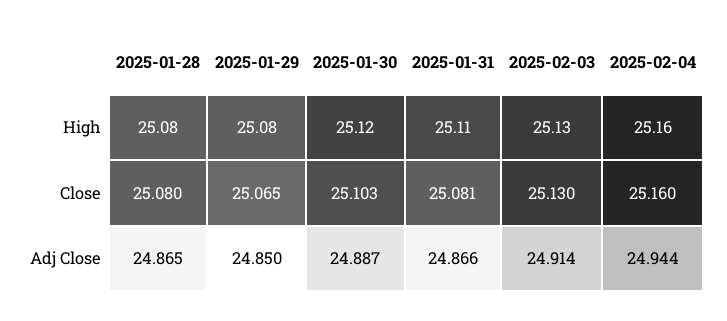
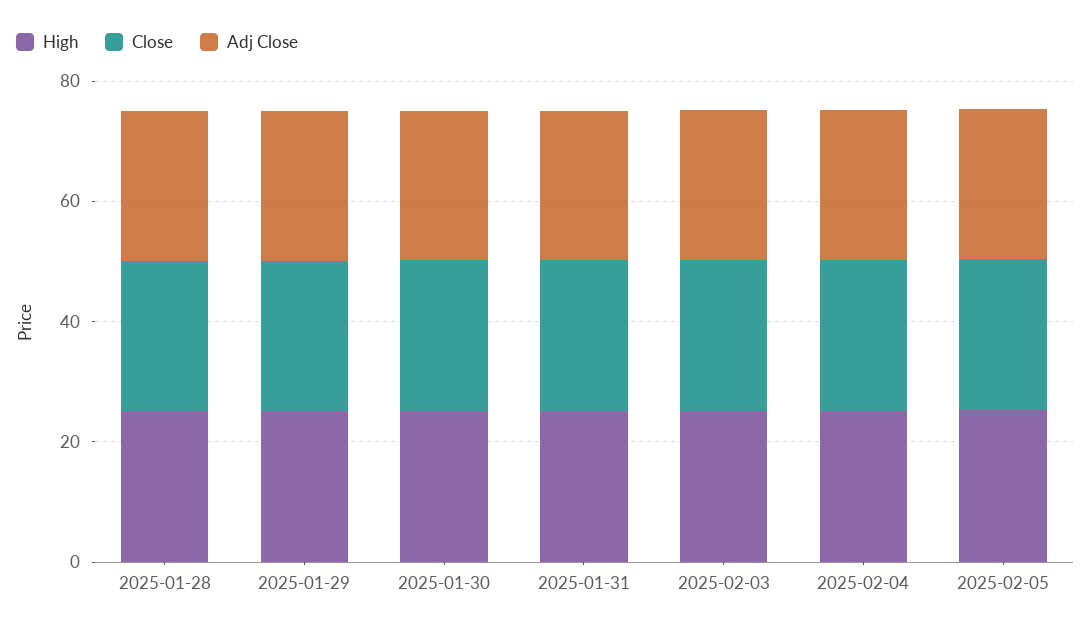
High, 2025-02-05: none -> 25
Close, 2025-02-05: none -> 25
Adj Close, 2025-02-05: none -> 25

